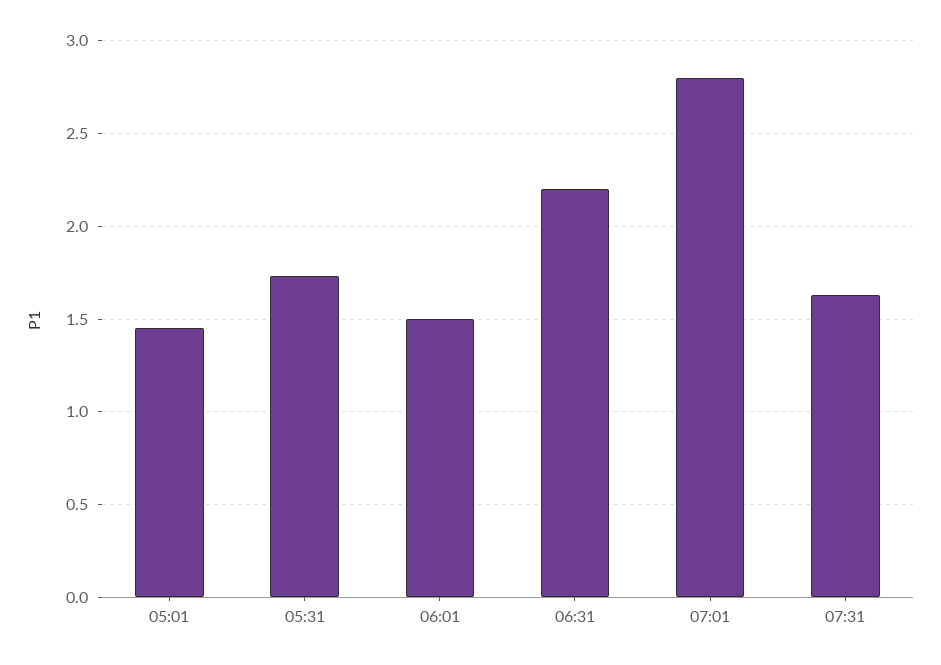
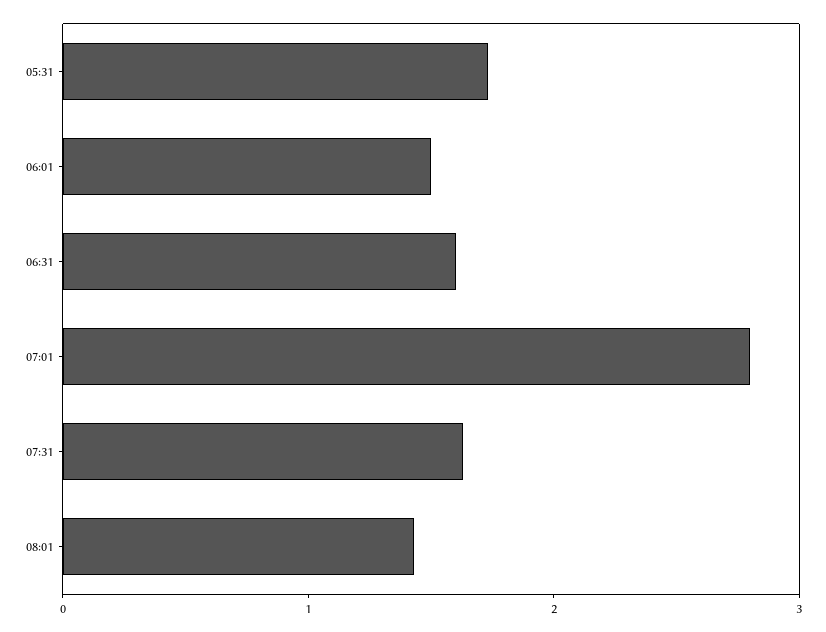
05:01: 1.45 -> none
06:31: 2.2 -> 1.6
08:01: none -> 1.4

